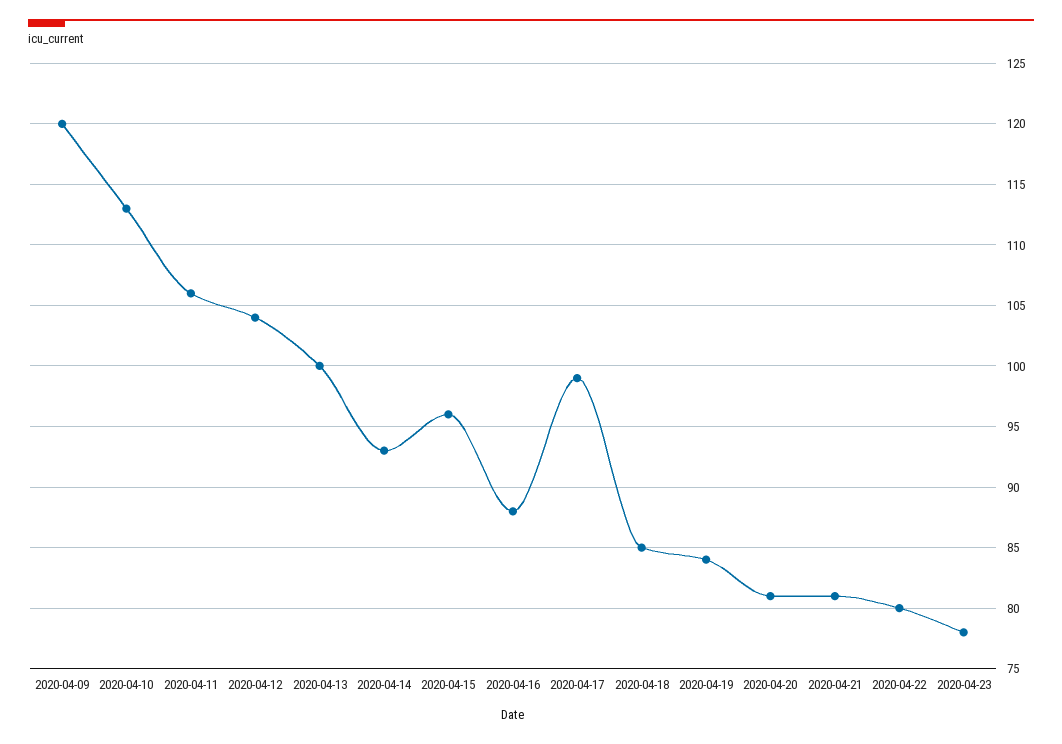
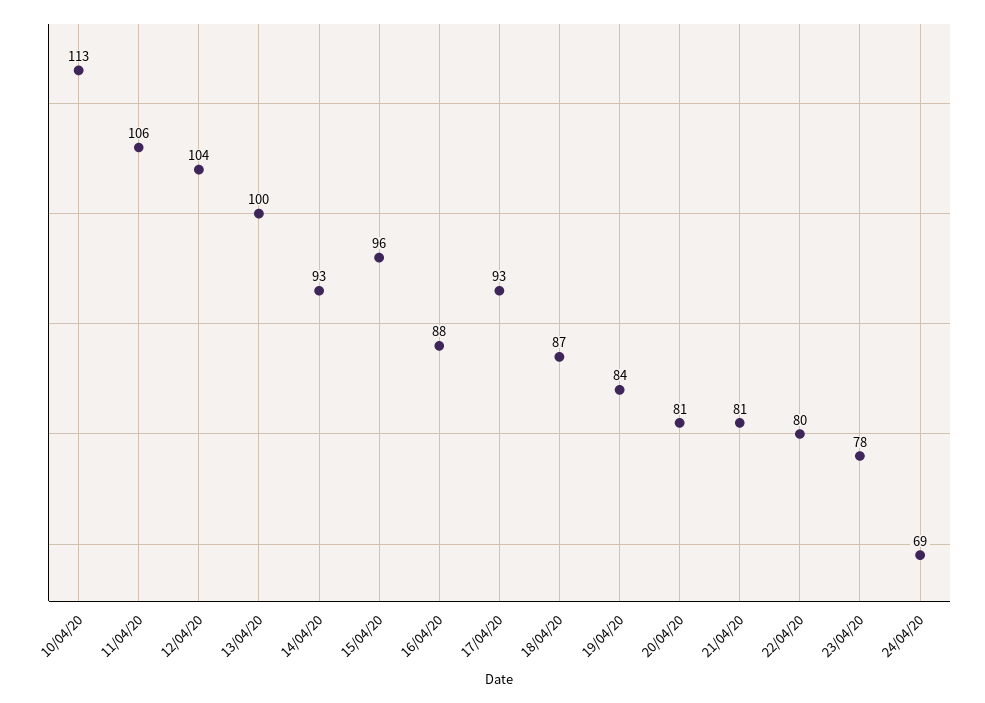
2020-04-09: 120 -> none
2020-04-17: 99 -> 93
2020-04-18: 85 -> 87
24/04/20: none -> 69

